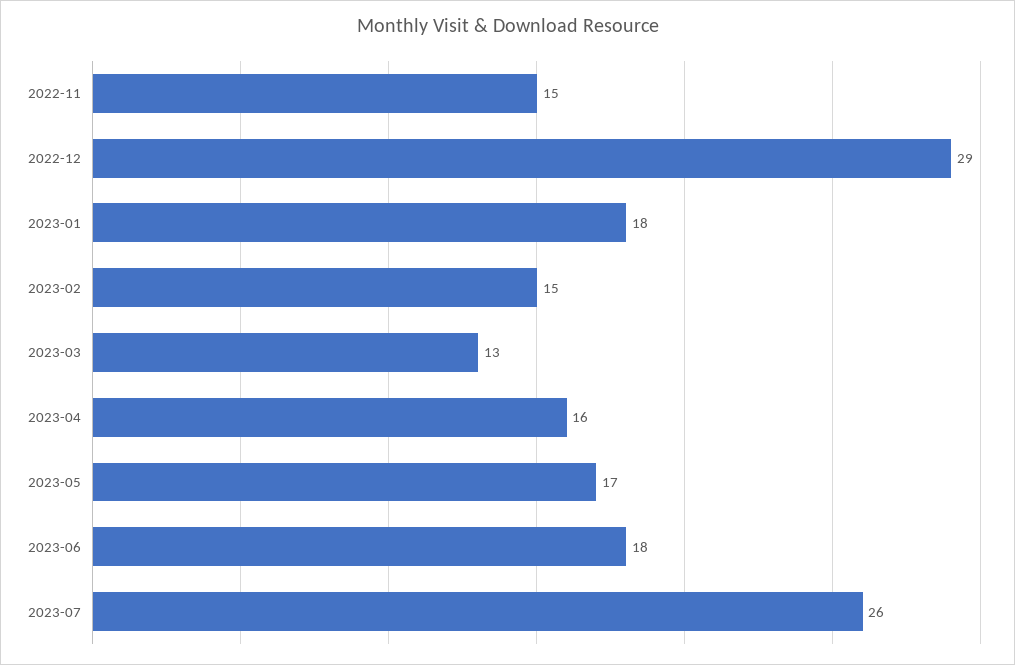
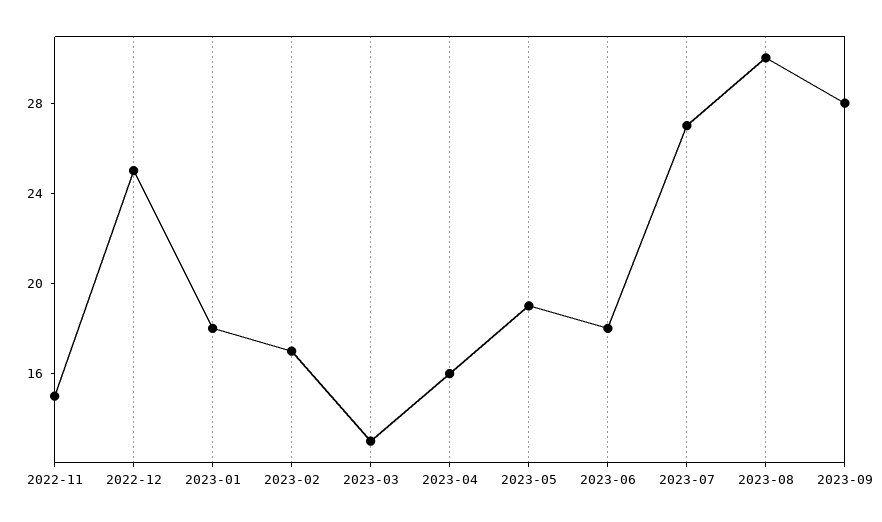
2022-12: 29 -> 25
2023-02: 15 -> 17
2023-05: 17 -> 19
2023-07: 26 -> 27
2023-08: none -> 30
2023-09: none -> 28

